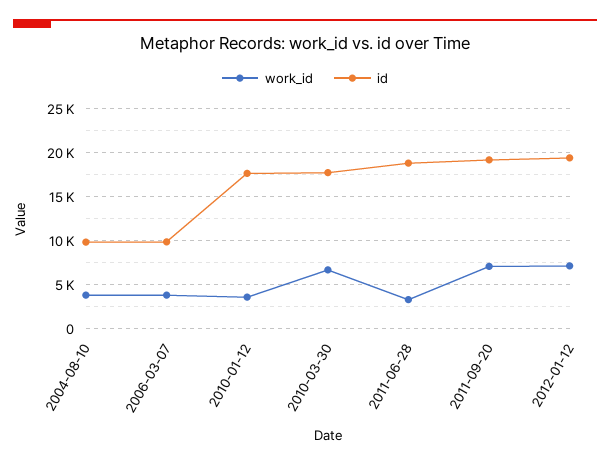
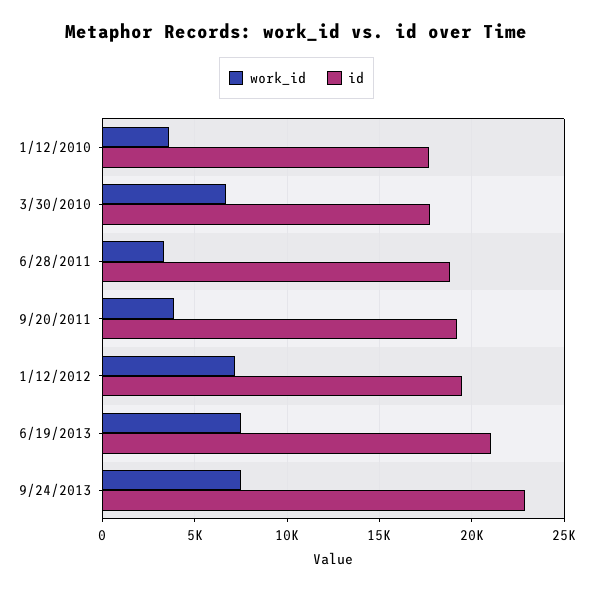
work_id, 2004-08-10: 4000 -> none
id, 2004-08-10: 10000 -> none
work_id, 2006-03-07: 4000 -> none
id, 2006-03-07: 10000 -> none
work_id, 2011-09-20: 7000 -> 4000
work_id, 6/19/2013: none -> 7500
id, 6/19/2013: none -> 21000
work_id, 9/24/2013: none -> 7500
id, 9/24/2013: none -> 23000

